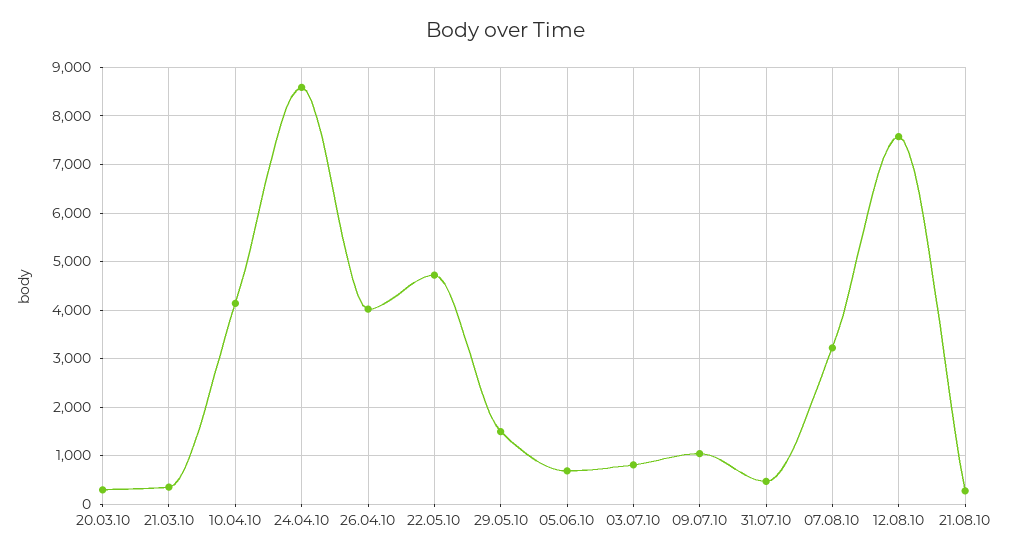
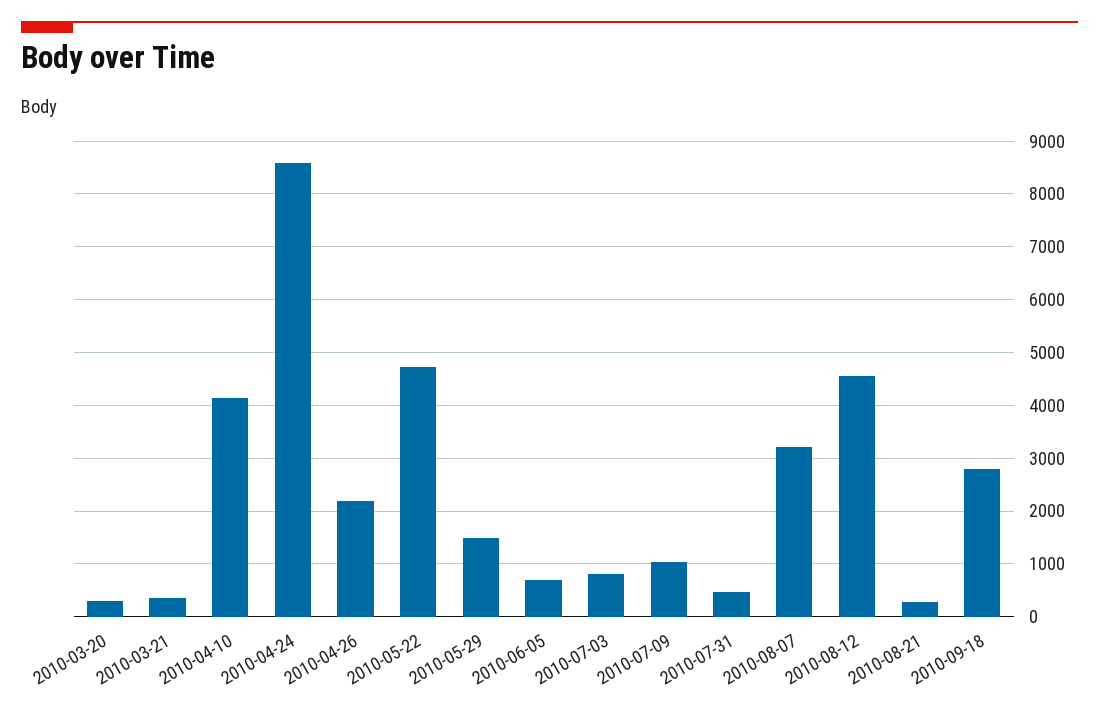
26.04.10: 4000 -> 2200
12.08.10: 7600 -> 4600
2010-09-18: none -> 2800

